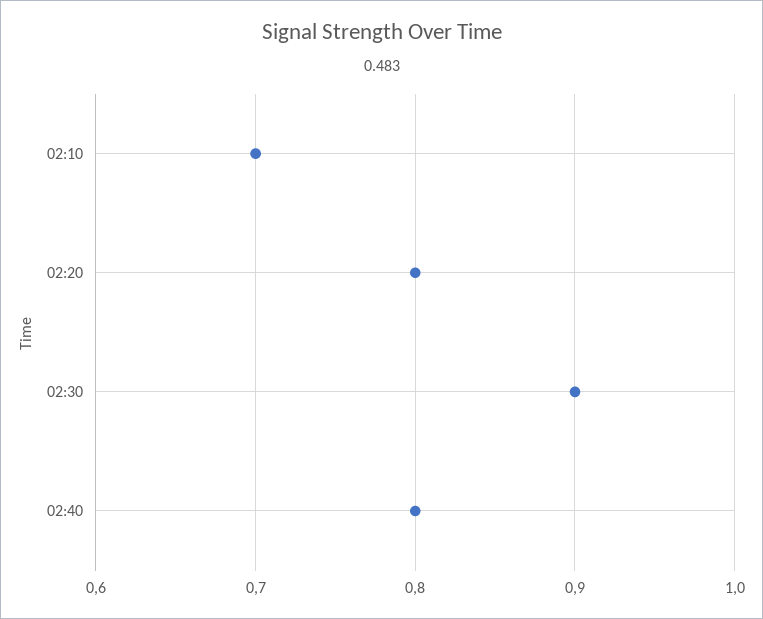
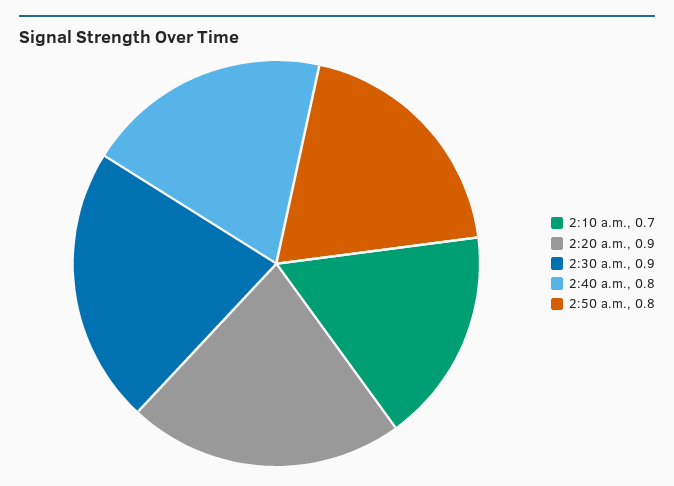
02:20: 0.8 -> 0.9
2:50 a.m.: none -> 0.8

